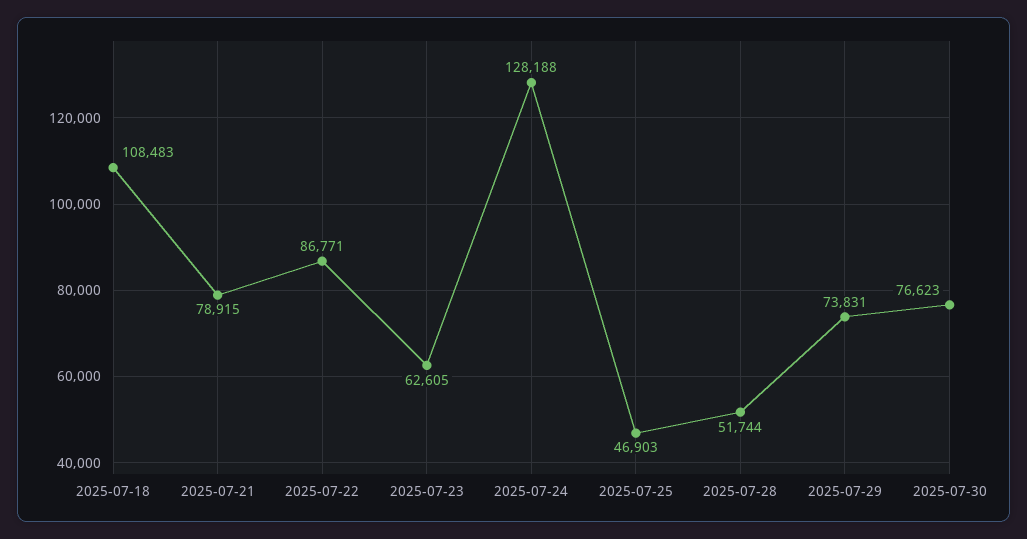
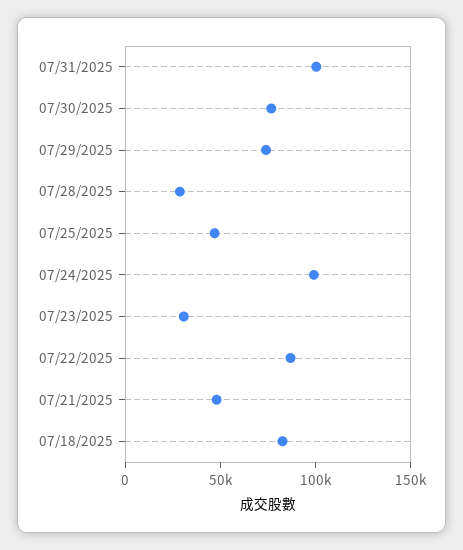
2025-07-18: 108483 -> 80000
2025-07-21: 78915 -> 50000
2025-07-23: 62605 -> 30000
2025-07-24: 128188 -> 100000
2025-07-28: 51744 -> 30000
07/31/2025: none -> 100000

